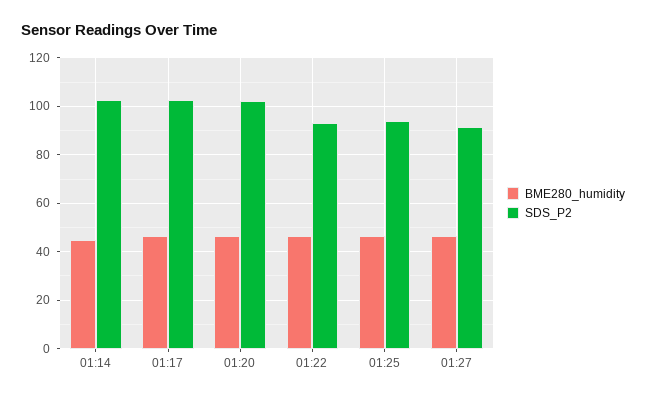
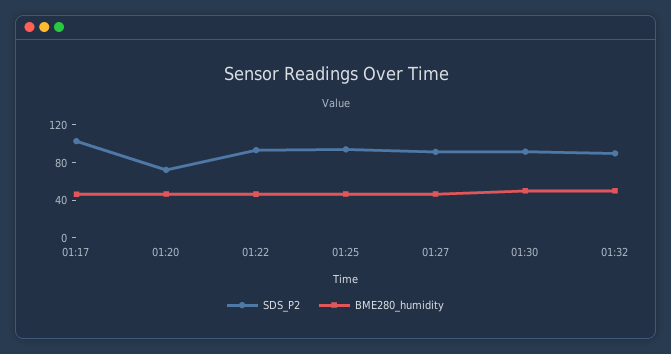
BME280_humidity, 01:14: 45 -> none
SDS_P2, 01:14: 102.5 -> none
SDS_P2, 01:20: 102.5 -> 70
SDS_P2, 01:30: none -> 90
BME280_humidity, 01:30: none -> 50
SDS_P2, 01:32: none -> 90
BME280_humidity, 01:32: none -> 50

